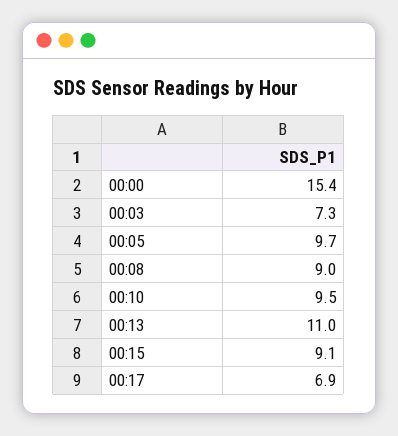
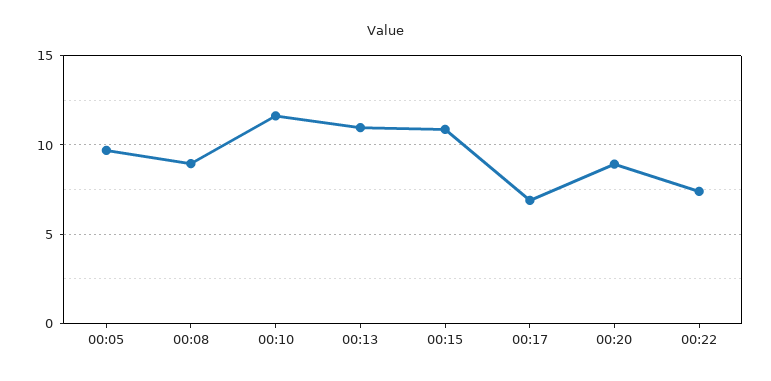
00:00: 15.4 -> none
00:03: 7.3 -> none
00:10: 9.5 -> 11.5
00:15: 9.1 -> 11
00:20: none -> 9
00:22: none -> 7.5

